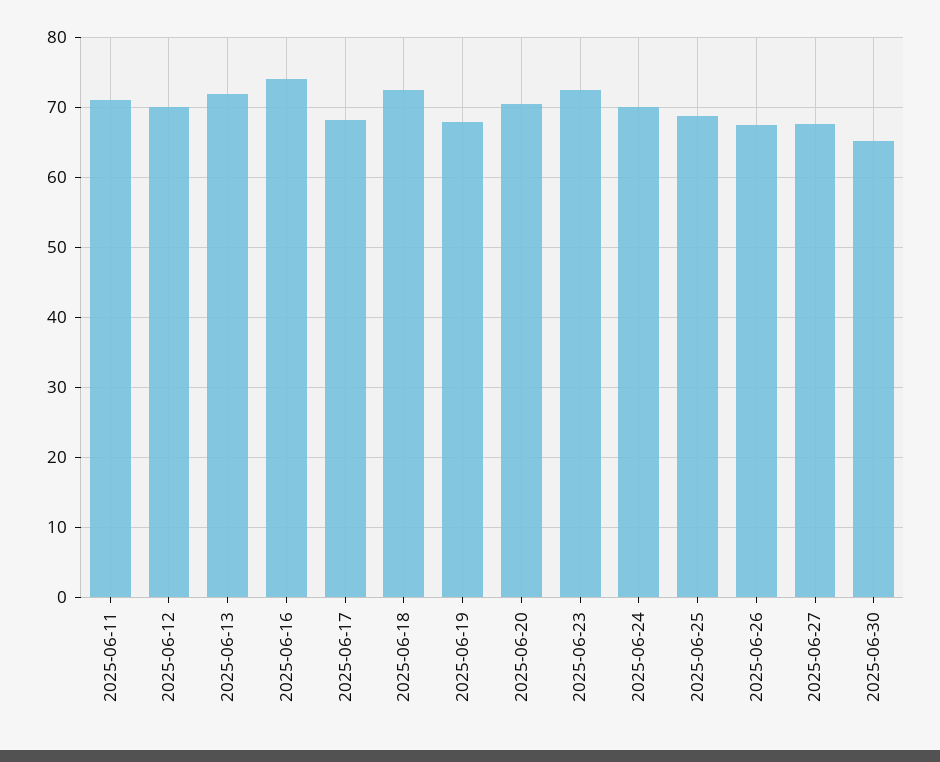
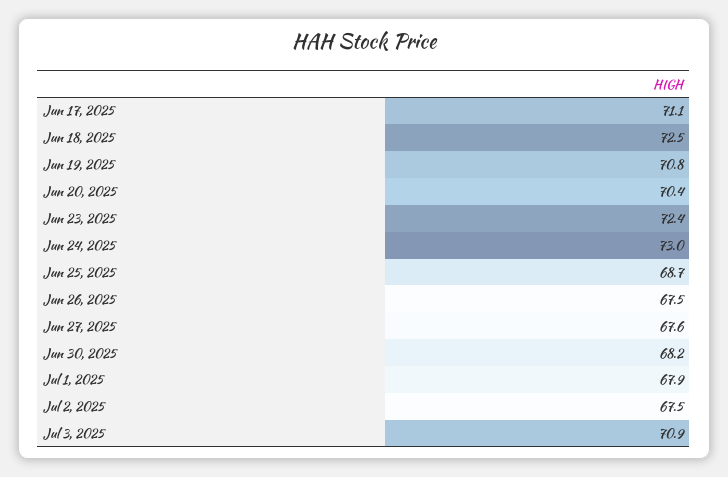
2025-06-11: 71 -> none
2025-06-12: 70 -> none
2025-06-13: 72 -> none
2025-06-16: 74 -> none
2025-06-17: 68 -> 71.1
2025-06-19: 68 -> 70.8
2025-06-24: 70 -> 73
2025-06-30: 65 -> 68.2
Jul 1, 2025: none -> 67.9
Jul 2, 2025: none -> 67.5
Jul 3, 2025: none -> 70.9

